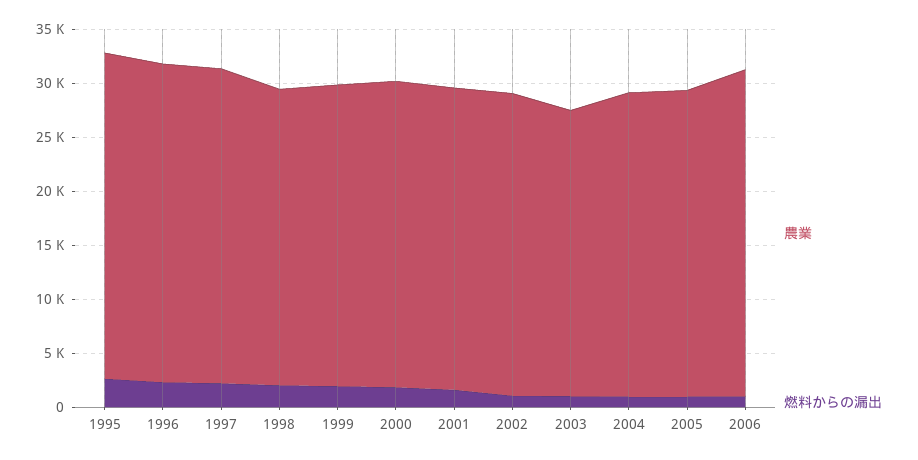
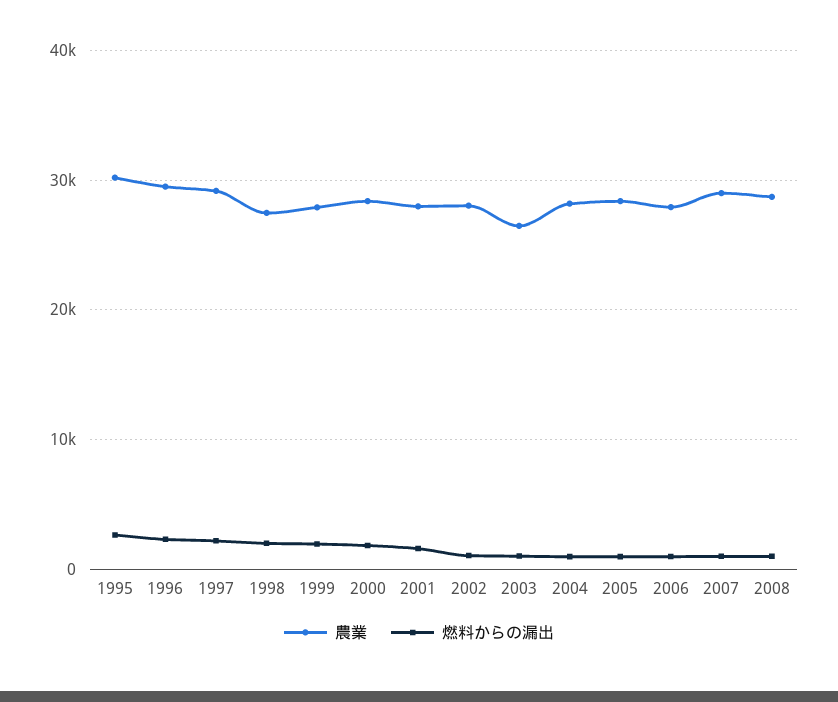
農業, 2006: 30000 -> 28000
農業, 2007: none -> 29000
燃料からの漏出, 2007: none -> 1000
農業, 2008: none -> 29000
燃料からの漏出, 2008: none -> 1000

